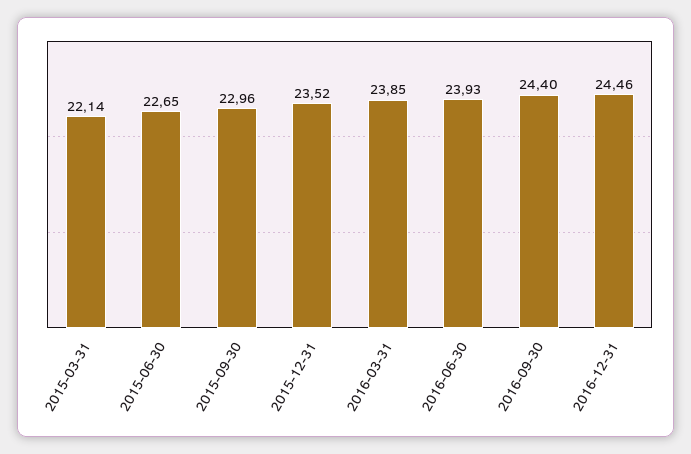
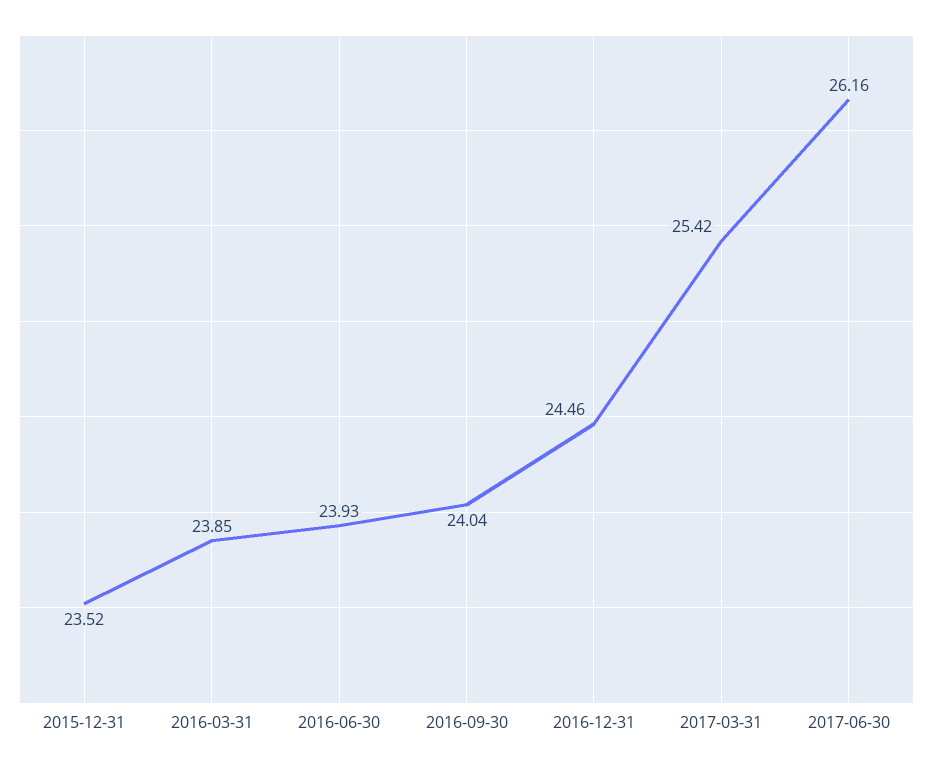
2015-03-31: 22.14 -> none
2015-06-30: 22.65 -> none
2015-09-30: 22.96 -> none
2016-09-30: 24.4 -> 24.04
2017-03-31: none -> 25.42
2017-06-30: none -> 26.16

